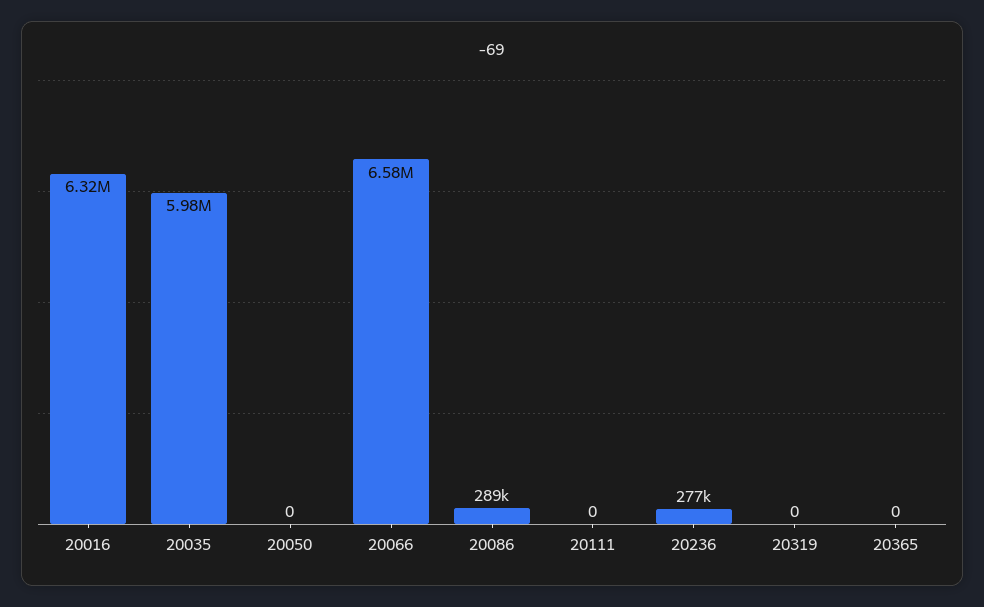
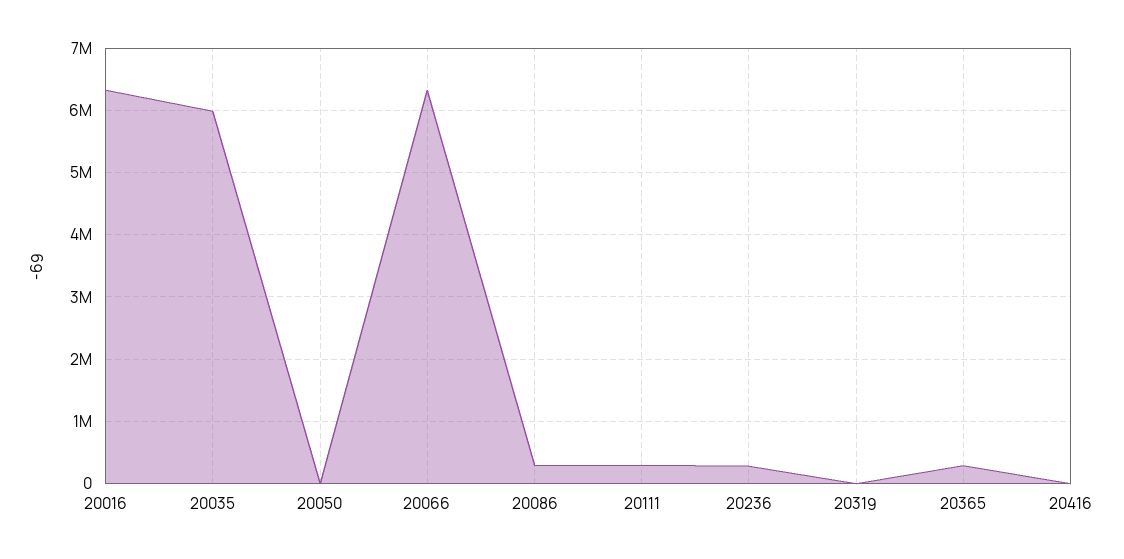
20066: 6580000 -> 6300000
20111: 0 -> 300000
20365: 0 -> 300000
20416: none -> 0

